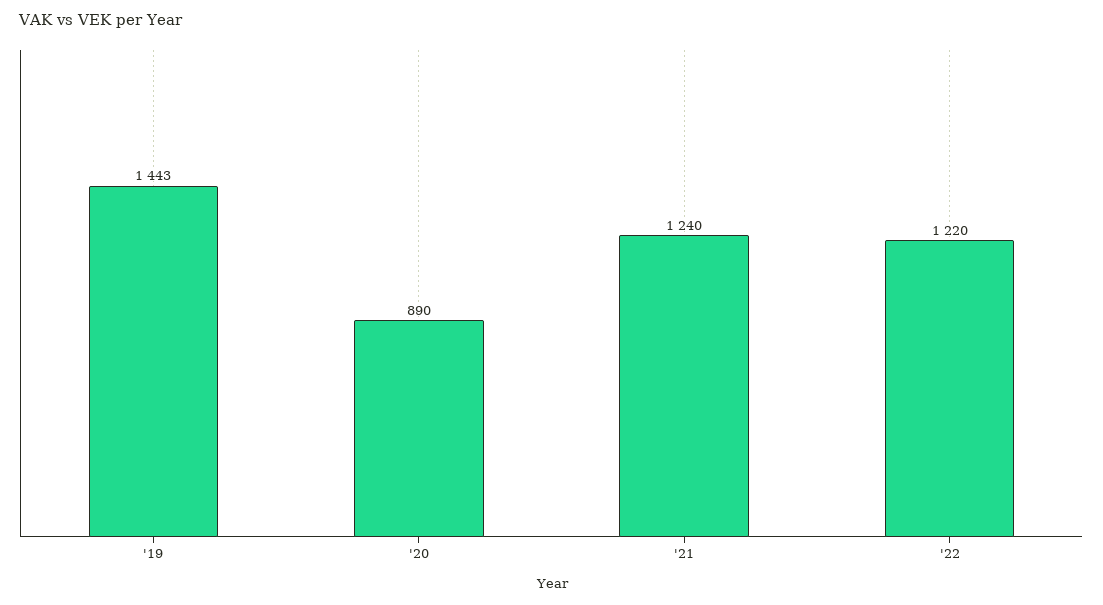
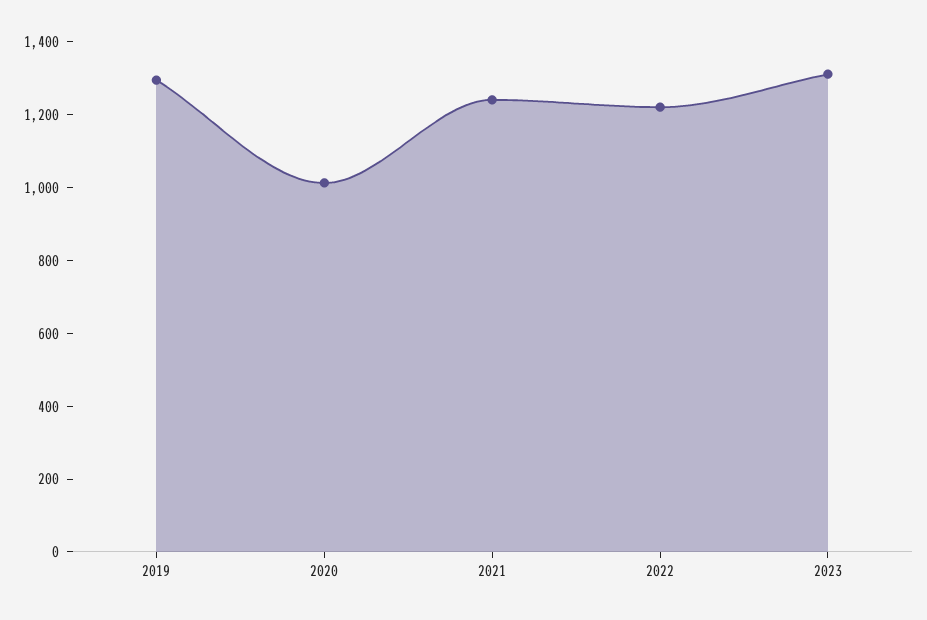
'19: 1443 -> 1300
'20: 890 -> 1000
2023: none -> 1300

